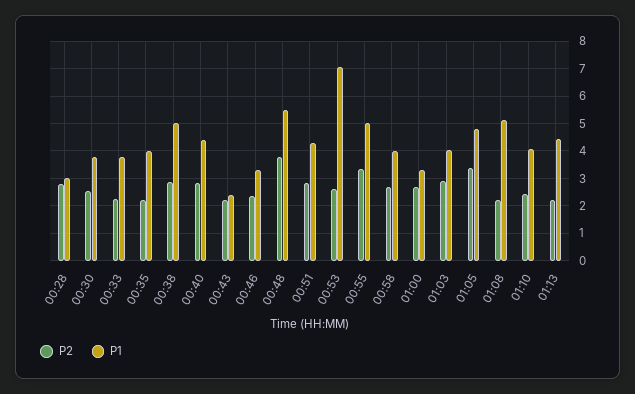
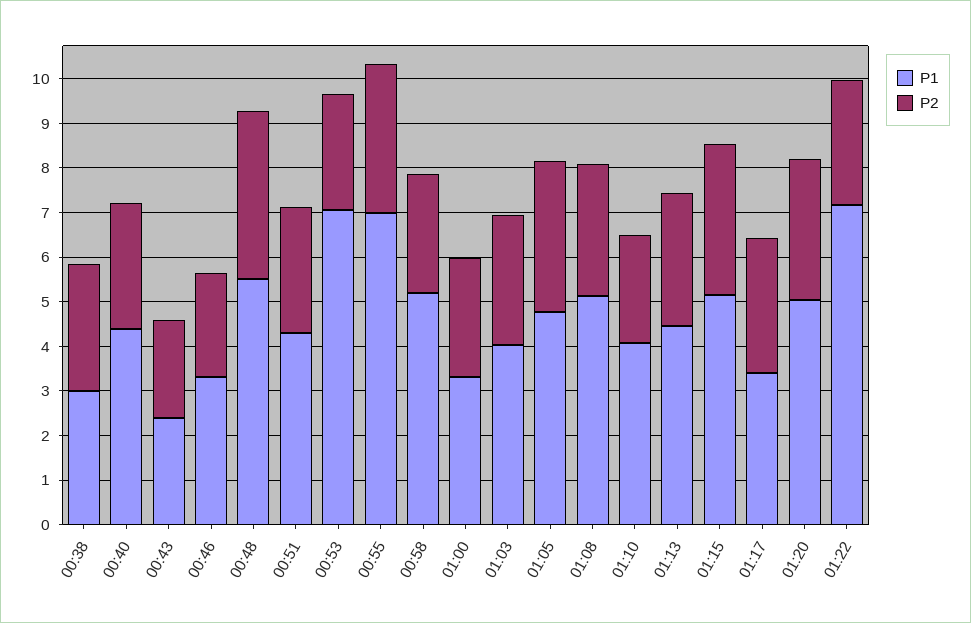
P2, 00:28: 2.75 -> none
P1, 00:28: 3 -> none
P2, 00:30: 2.5 -> none
P1, 00:30: 3.75 -> none
P2, 00:33: 2.25 -> none
P1, 00:33: 3.75 -> none
P2, 00:35: 2.25 -> none
P1, 00:35: 4 -> none
P1, 00:38: 5 -> 3
P1, 00:55: 5 -> 7
P1, 00:58: 4 -> 5.2
P2, 01:08: 2.25 -> 3
P2, 01:13: 2.25 -> 3
P1, 01:15: none -> 5.2
P2, 01:15: none -> 3.4
P1, 01:17: none -> 3.4
P2, 01:17: none -> 3
P1, 01:20: none -> 5
P2, 01:20: none -> 3.2
P1, 01:22: none -> 7.2
P2, 01:22: none -> 2.8

